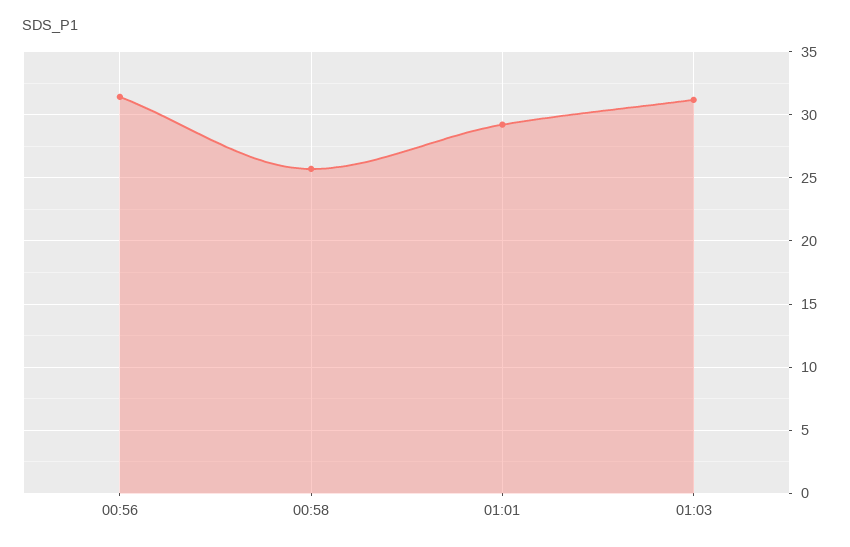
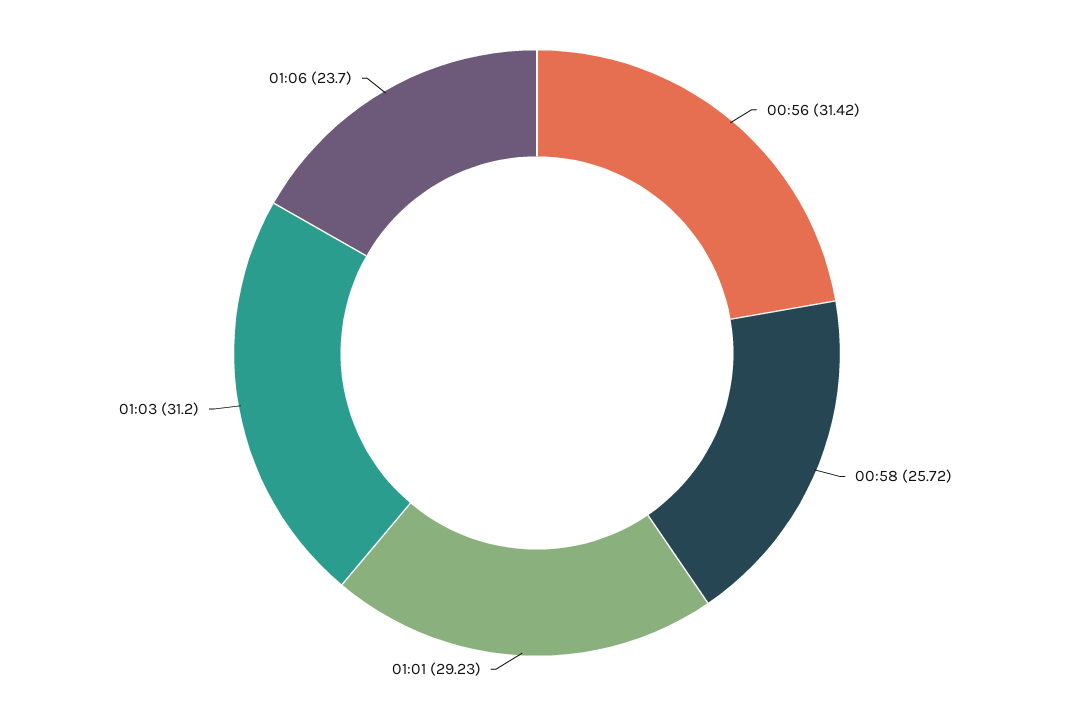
01:06: none -> 23.7

